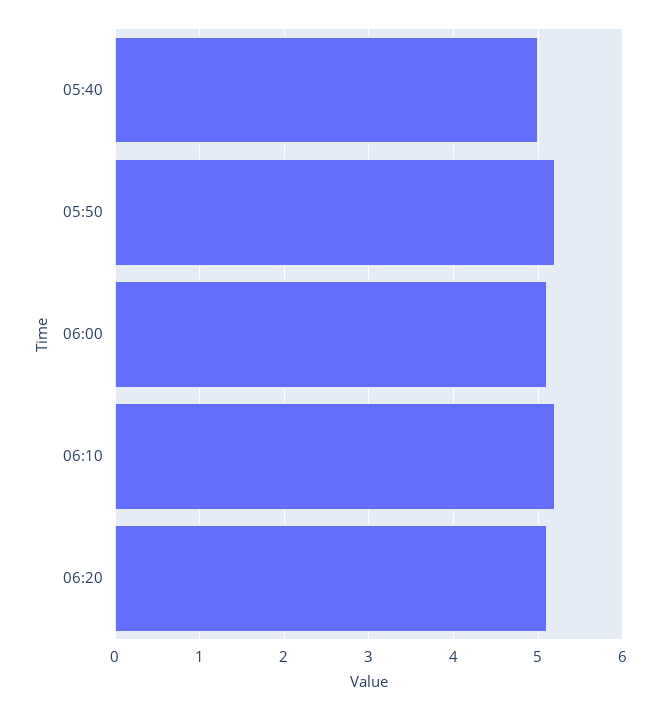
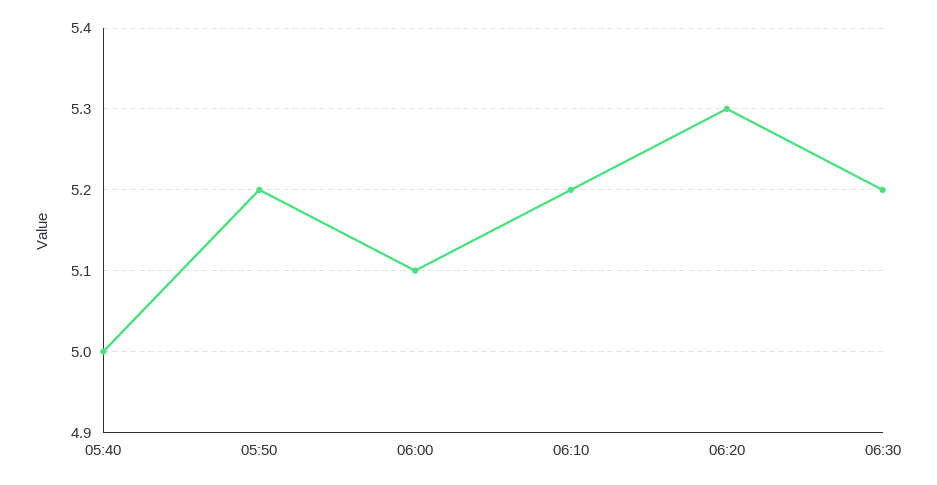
06:20: 5.1 -> 5.3
06:30: none -> 5.2

